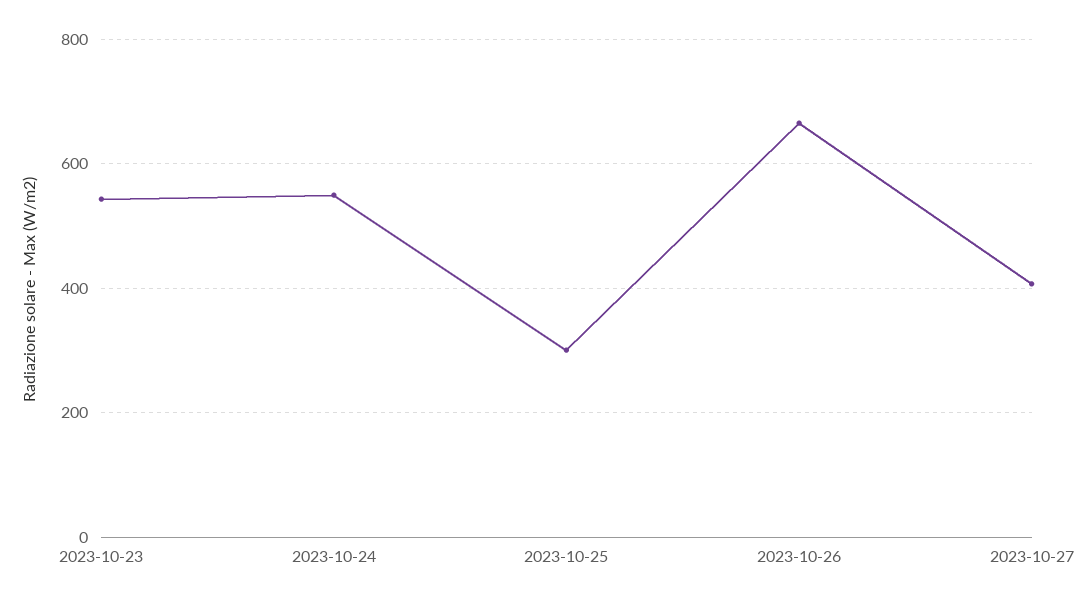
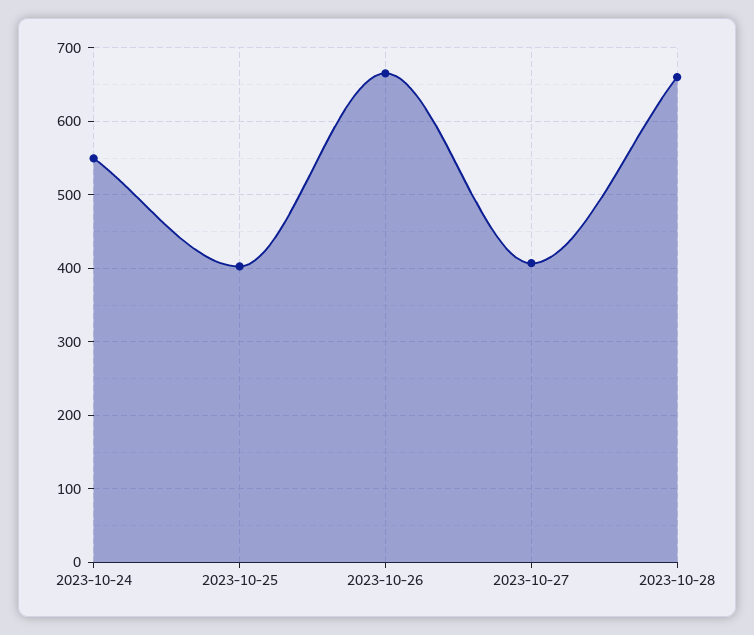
2023-10-23: 540 -> none
2023-10-25: 300 -> 400
2023-10-28: none -> 660

